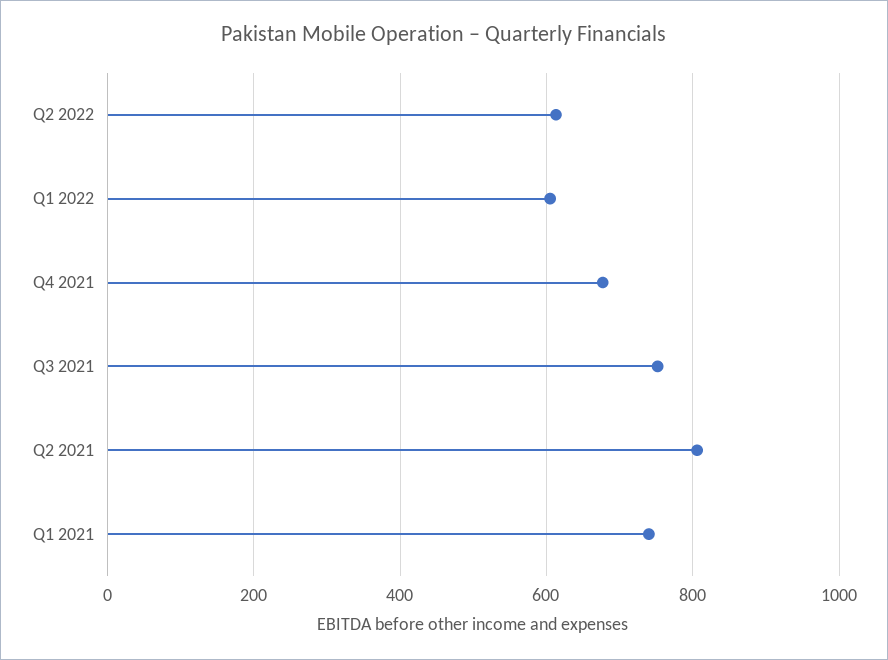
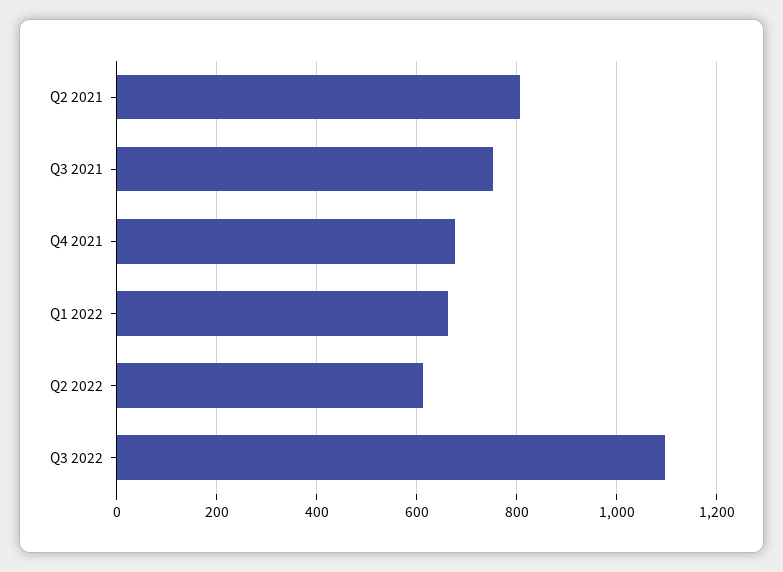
Q1 2022: 600 -> 660
Q1 2021: 740 -> none
Q3 2022: none -> 1100

